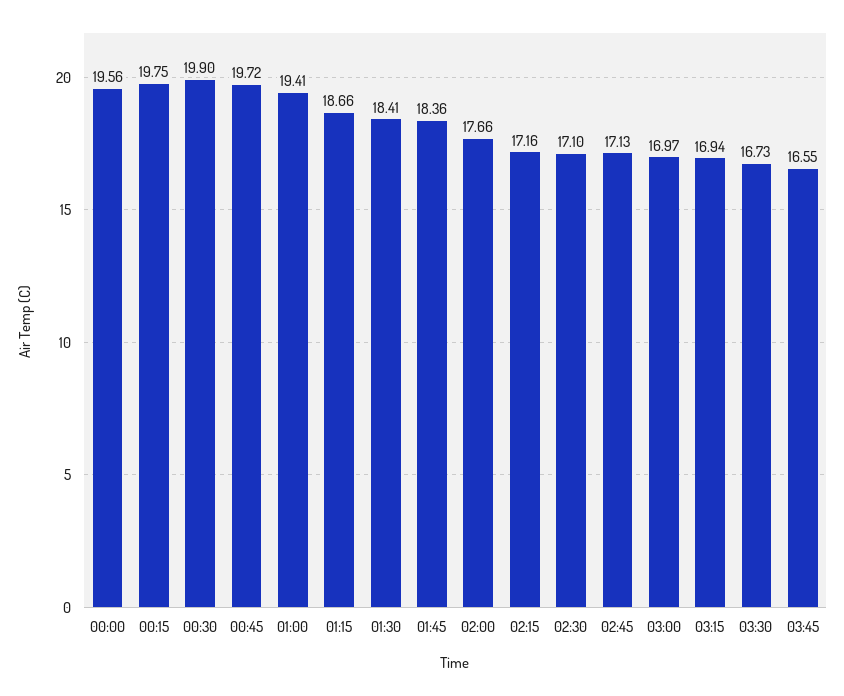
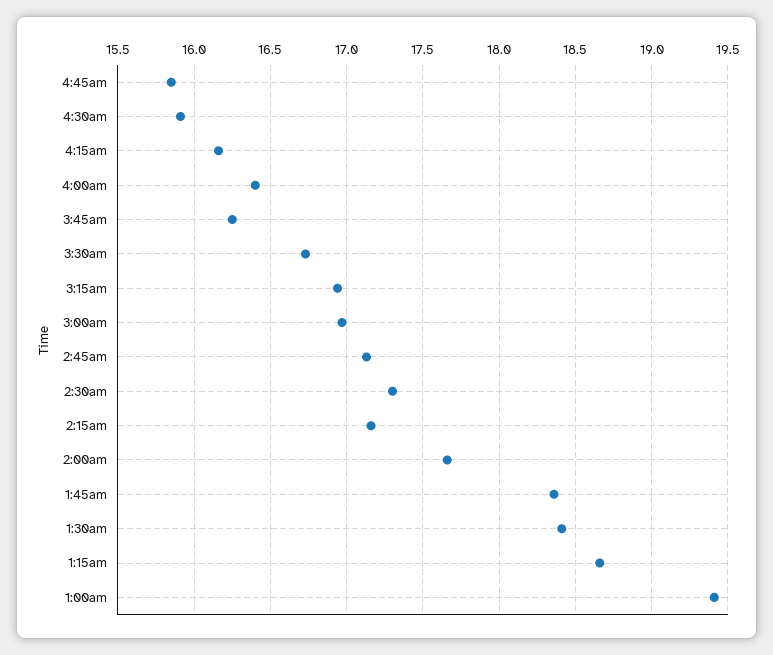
00:00: 19.56 -> none
00:15: 19.75 -> none
00:30: 19.9 -> none
00:45: 19.72 -> none
02:30: 17.1 -> 17.3
03:45: 16.55 -> 16.25
4:45am: none -> 15.85
4:30am: none -> 15.9
4:15am: none -> 16.15
4:00am: none -> 16.4

